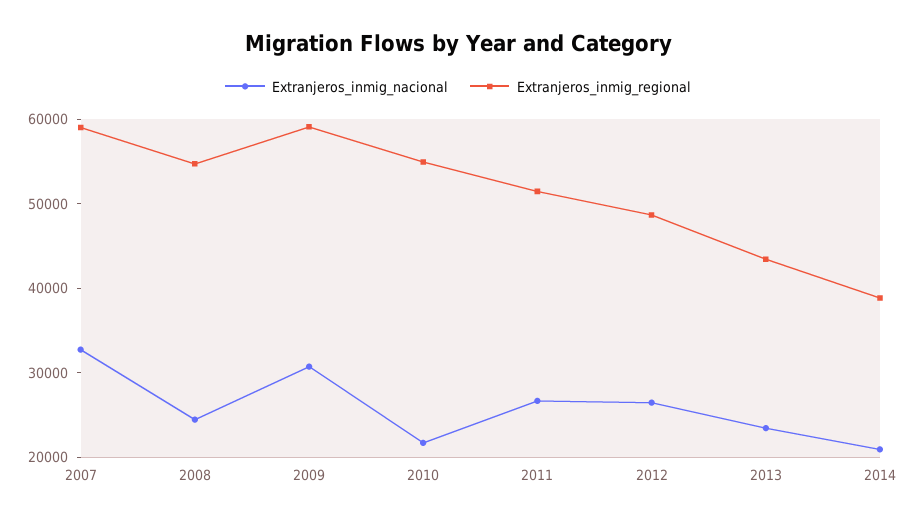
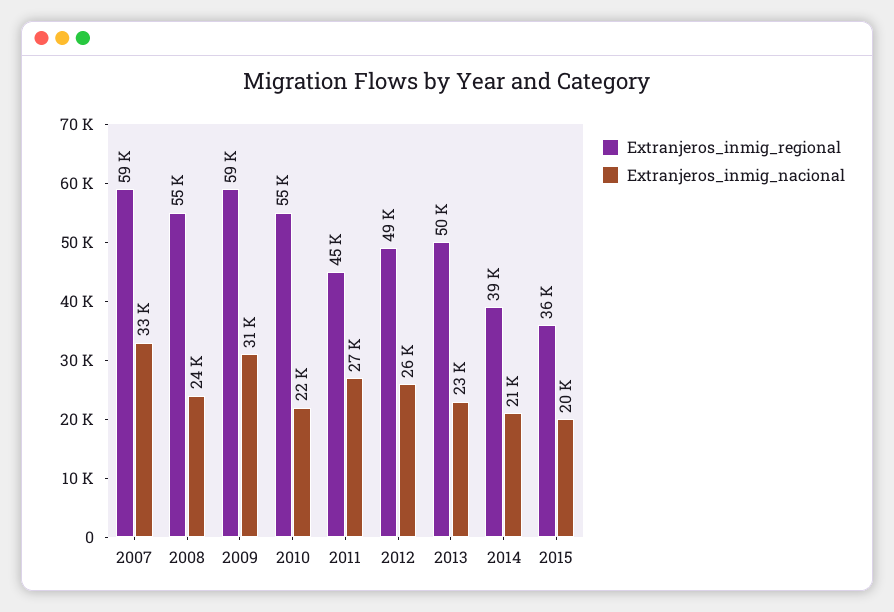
Extranjeros_inmig_regional, 2011: 52000 -> 45000
Extranjeros_inmig_regional, 2013: 44000 -> 50000
Extranjeros_inmig_regional, 2015: none -> 36000
Extranjeros_inmig_nacional, 2015: none -> 20000

